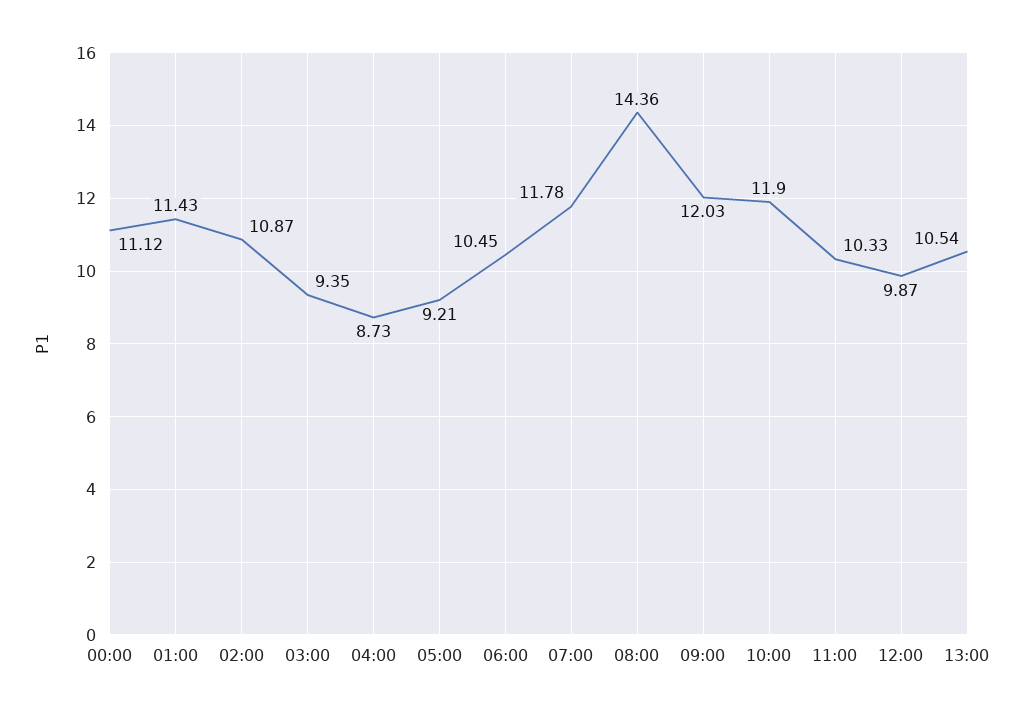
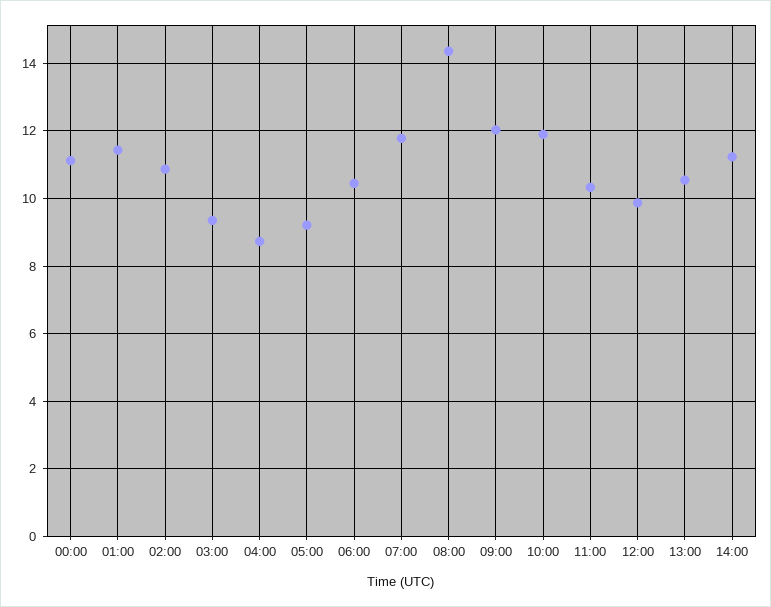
14:00: none -> 11.2

